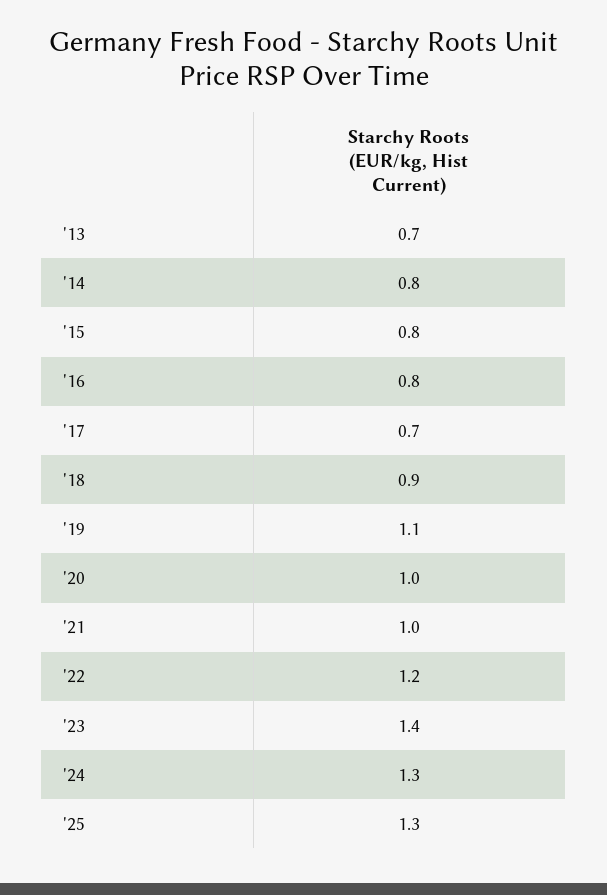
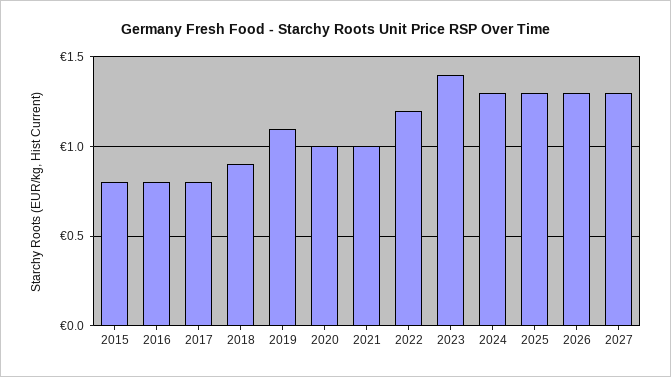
'13: 0.7 -> none
'14: 0.8 -> none
'17: 0.7 -> 0.8
2026: none -> 1.3
2027: none -> 1.3

